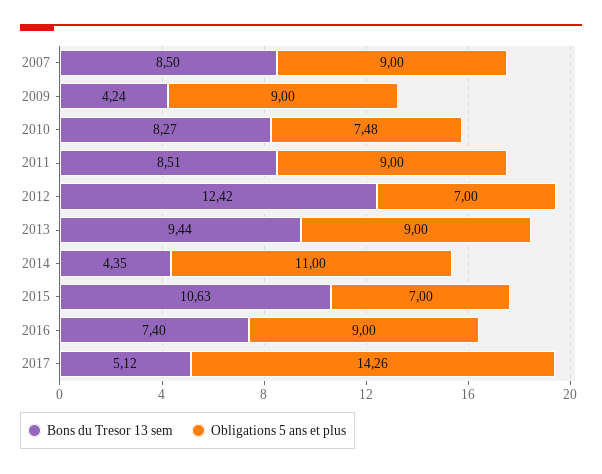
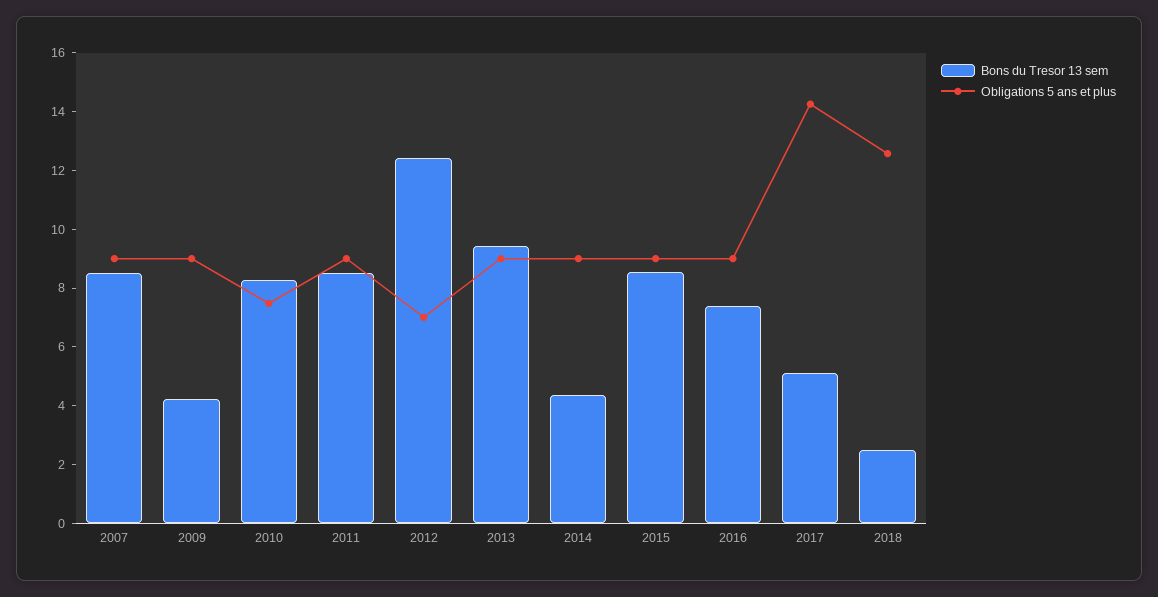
Obligations 5 ans et plus, 2014: 11 -> 9
Bons du Tresor 13 sem, 2015: 10.63 -> 8.5
Obligations 5 ans et plus, 2015: 7 -> 9
Bons du Tresor 13 sem, 2018: none -> 2.5
Obligations 5 ans et plus, 2018: none -> 12.5

